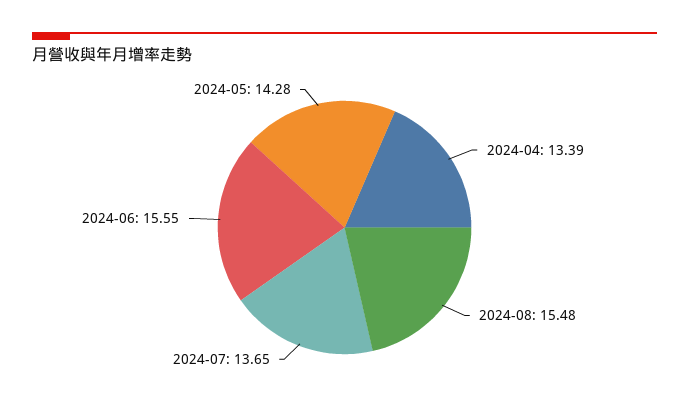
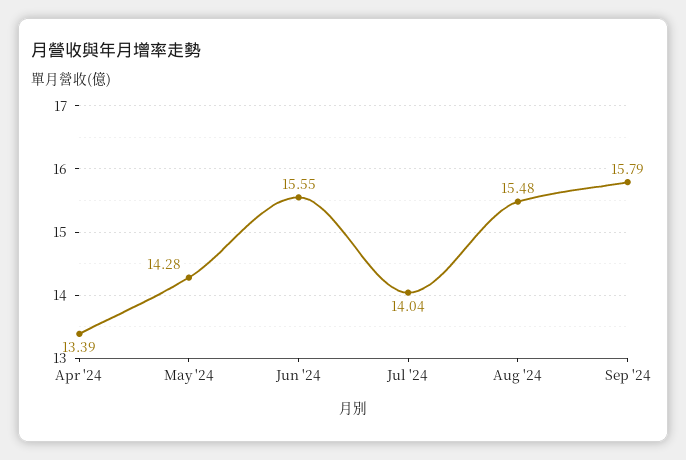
2024-07: 13.65 -> 14.04
Sep '24: none -> 15.79

